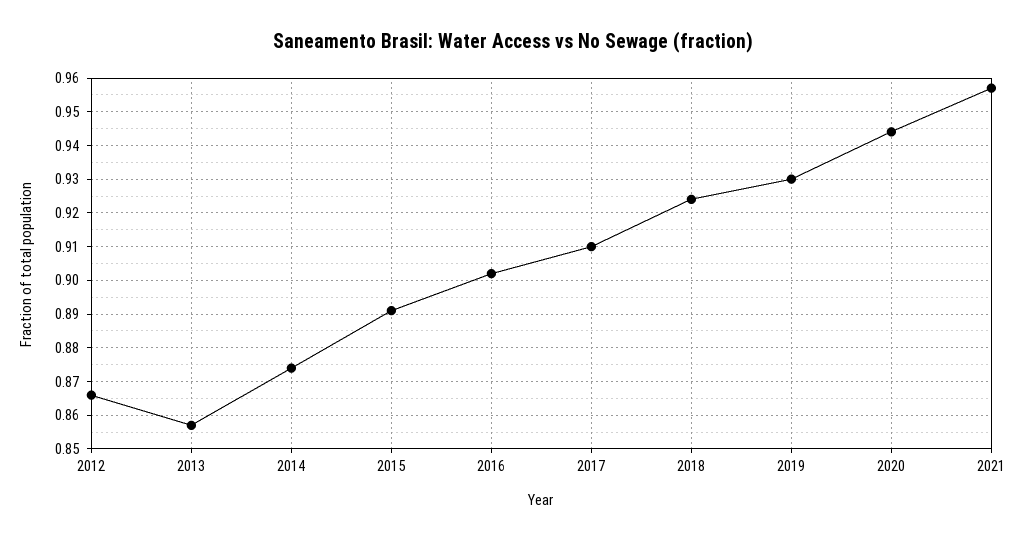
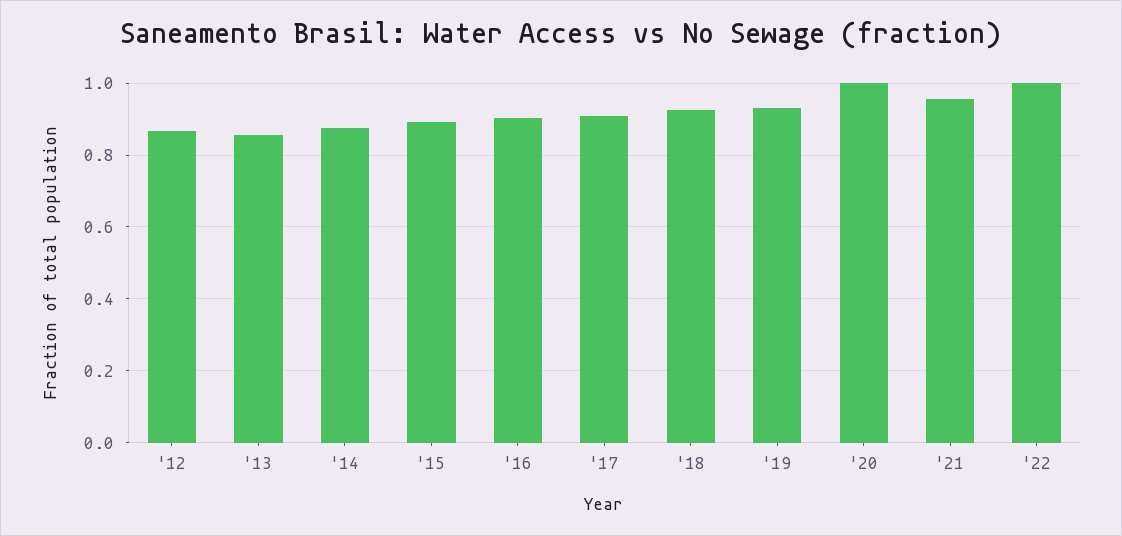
2020: 0.945 -> 1
'22: none -> 1

